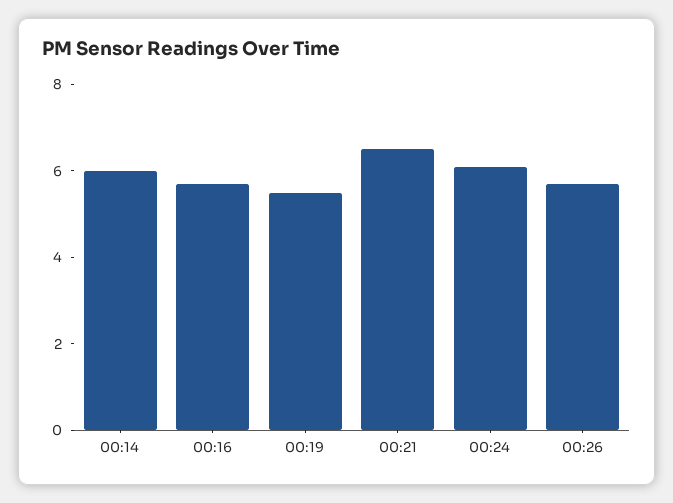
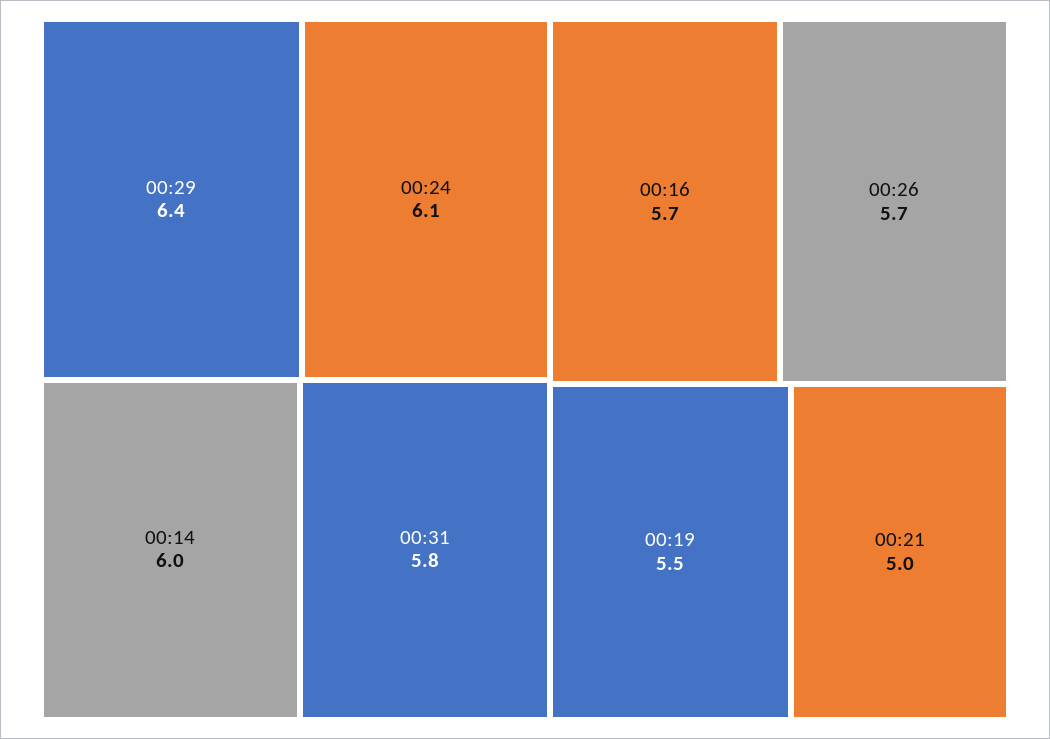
00:21: 6.5 -> 5
00:29: none -> 6.4
00:31: none -> 5.8

